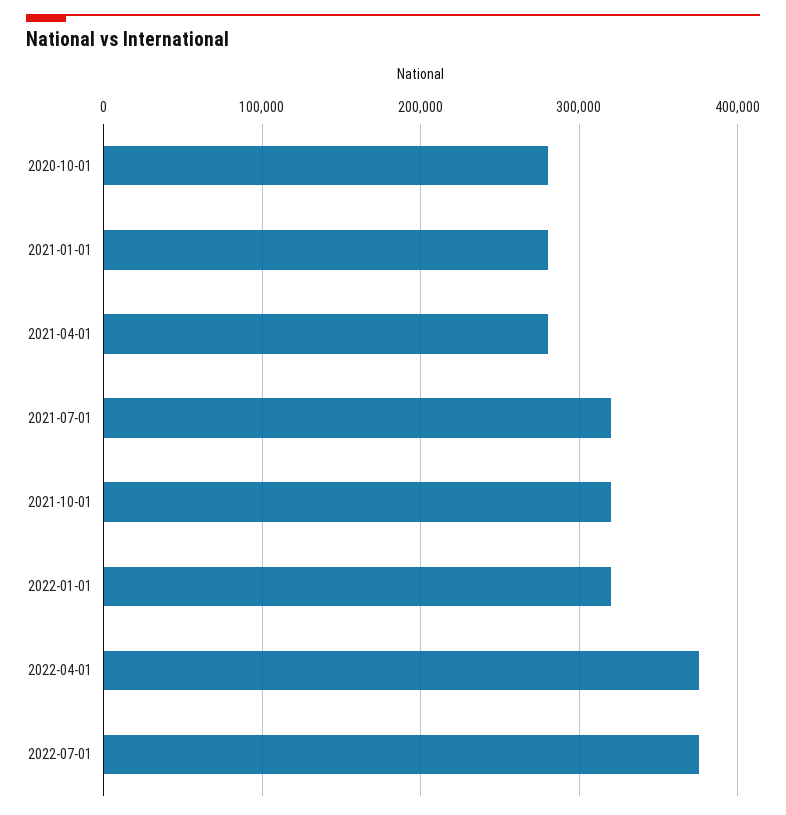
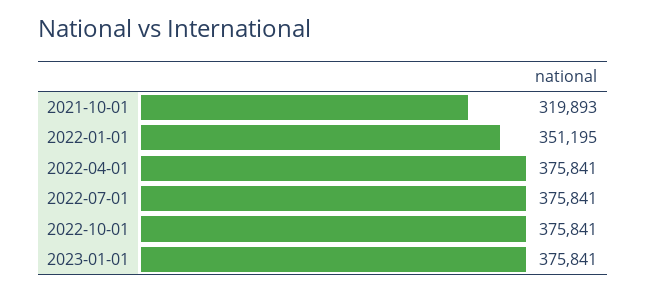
2020-10-01: 280000 -> none
2021-01-01: 280000 -> none
2021-04-01: 280000 -> none
2021-07-01: 320000 -> none
2022-01-01: 320000 -> 351195
2022-10-01: none -> 375841
2023-01-01: none -> 375841

